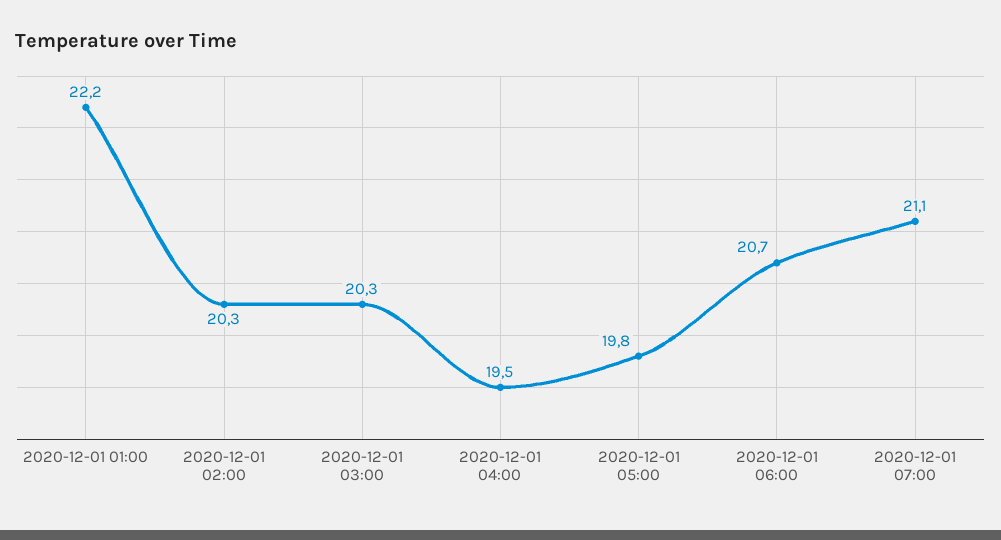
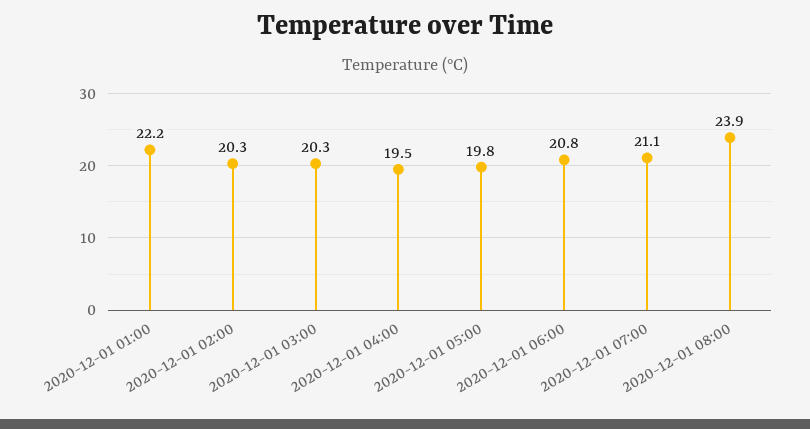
2020-12-01 06:00: 20.7 -> 20.8
2020-12-01 08:00: none -> 23.9

